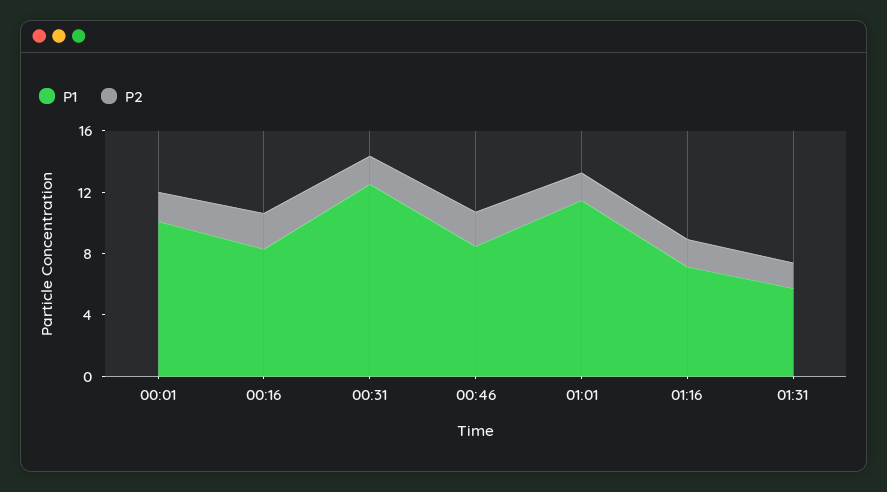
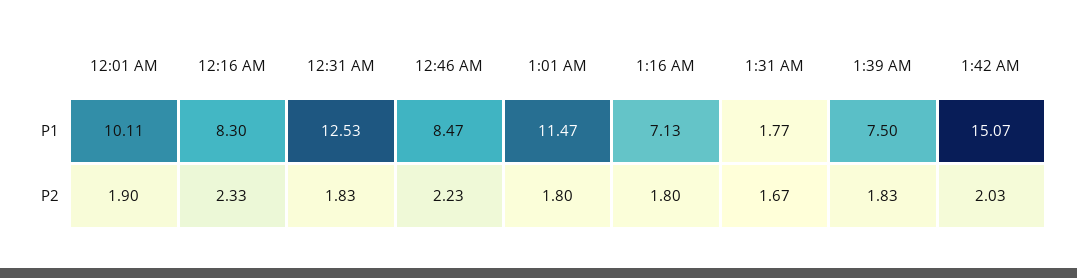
P1, 01:31: 6 -> 1.77
P1, 1:39 AM: none -> 7.5
P1, 1:42 AM: none -> 15.07
P2, 1:39 AM: none -> 1.83
P2, 1:42 AM: none -> 2.03

